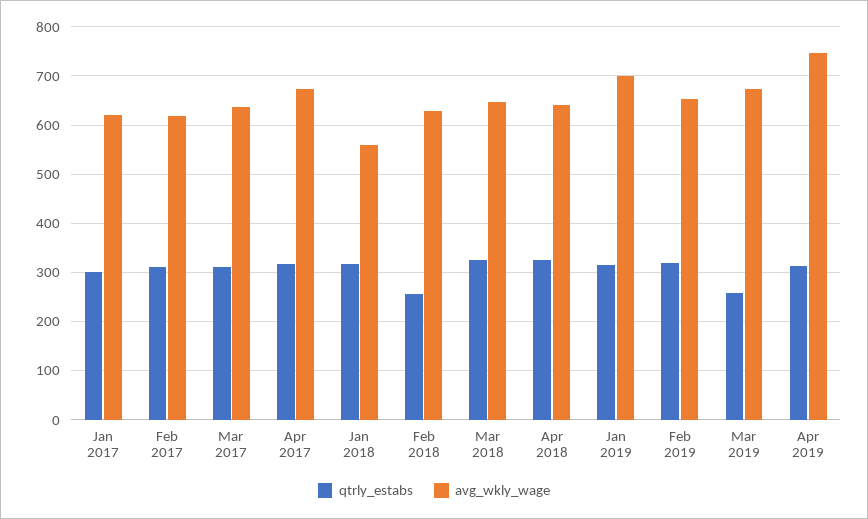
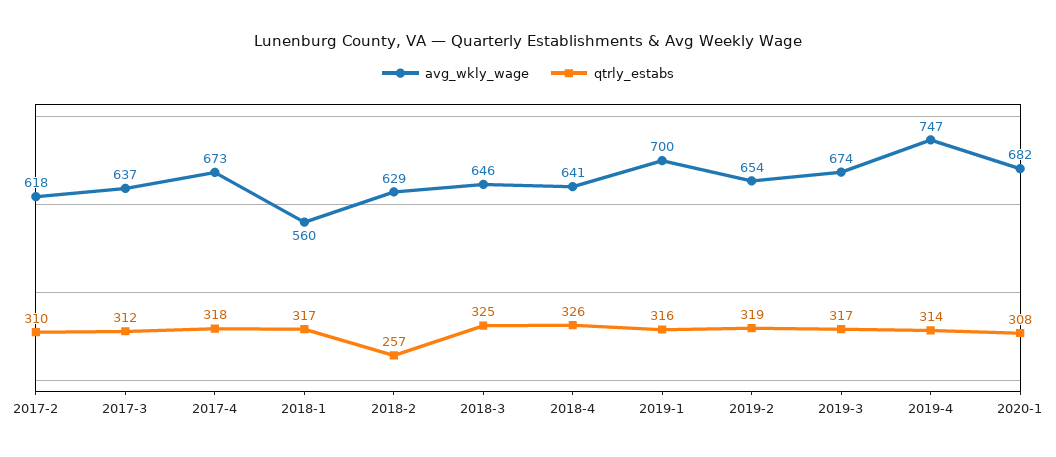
qtrly_estabs, Jan 2017: 300 -> none
avg_wkly_wage, Jan 2017: 620 -> none
qtrly_estabs, Mar 2019: 260 -> 317
avg_wkly_wage, 2020-1: none -> 682
qtrly_estabs, 2020-1: none -> 308

